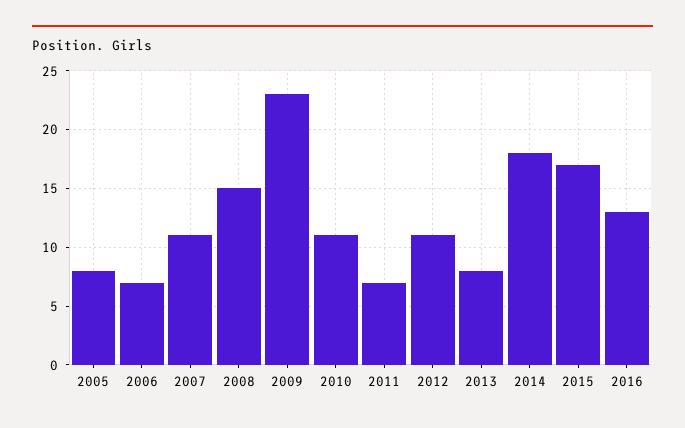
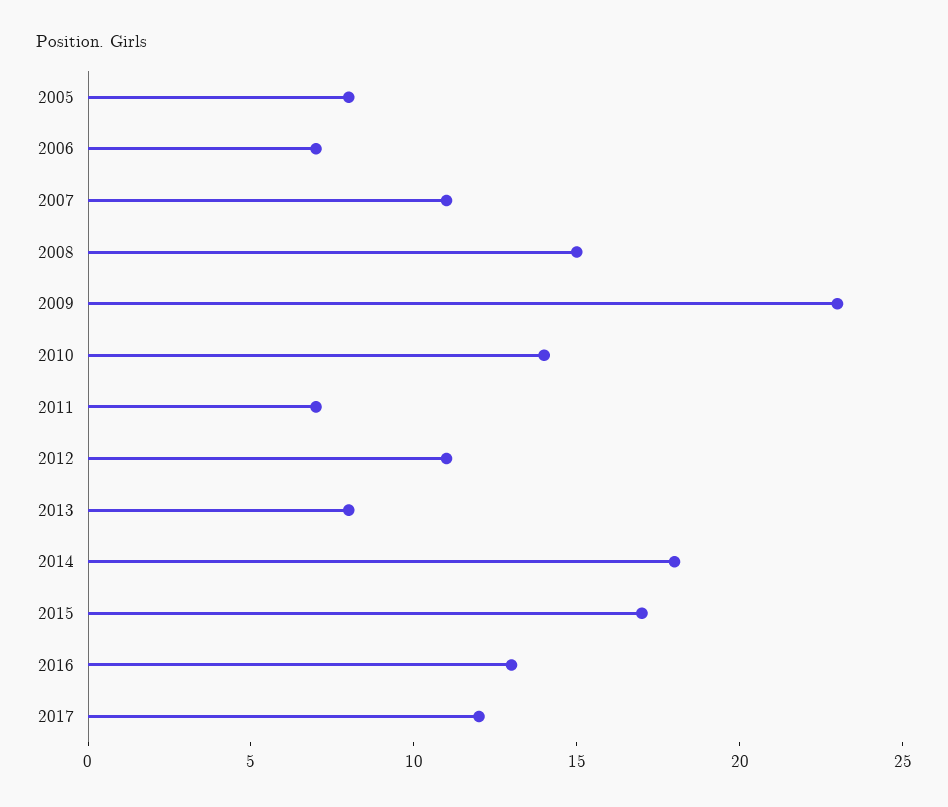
2010: 11 -> 14
2017: none -> 12

